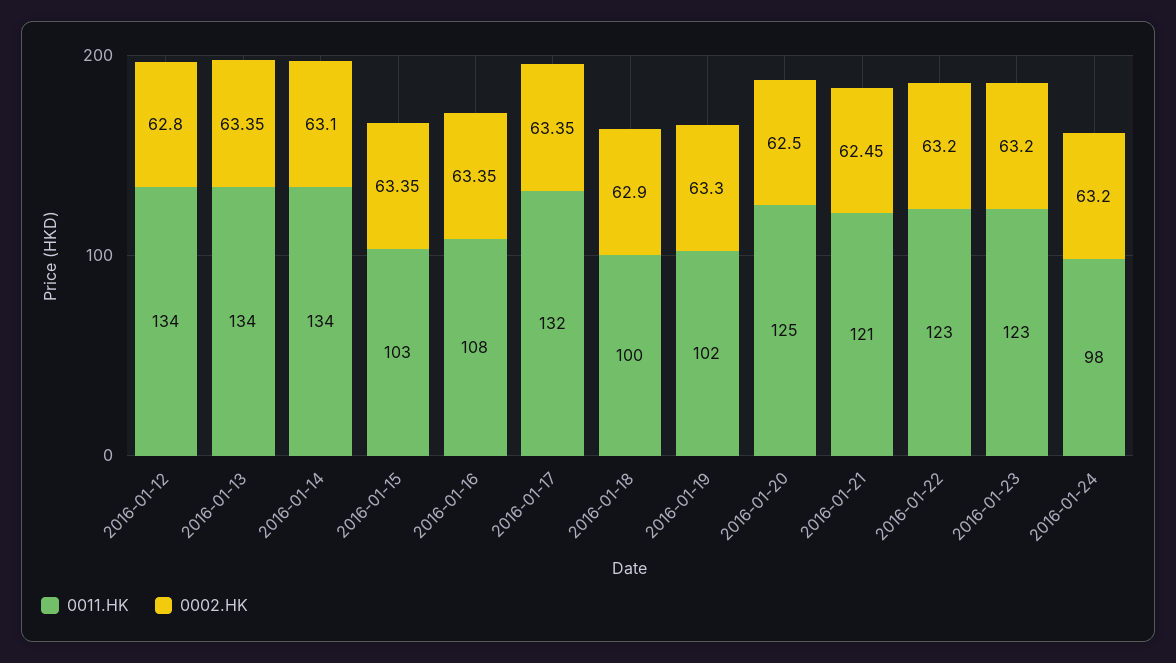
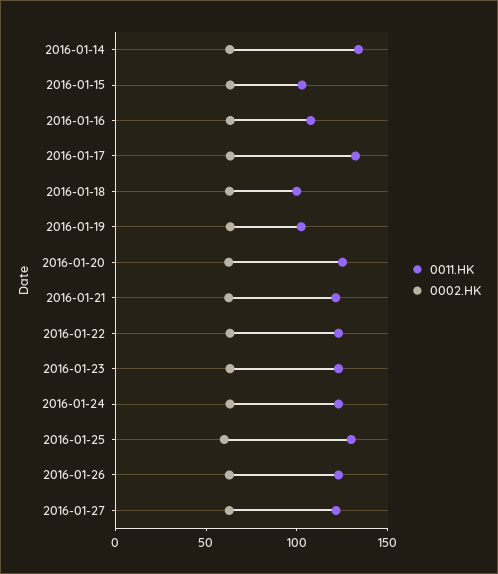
0011.HK, 2016-01-12: 134 -> none
0002.HK, 2016-01-12: 62.8 -> none
0011.HK, 2016-01-13: 134 -> none
0002.HK, 2016-01-13: 63.35 -> none
0011.HK, 2016-01-24: 98 -> 120
0011.HK, 2016-01-25: none -> 130
0002.HK, 2016-01-25: none -> 60
0011.HK, 2016-01-26: none -> 120
0002.HK, 2016-01-26: none -> 60
0011.HK, 2016-01-27: none -> 120
0002.HK, 2016-01-27: none -> 60

